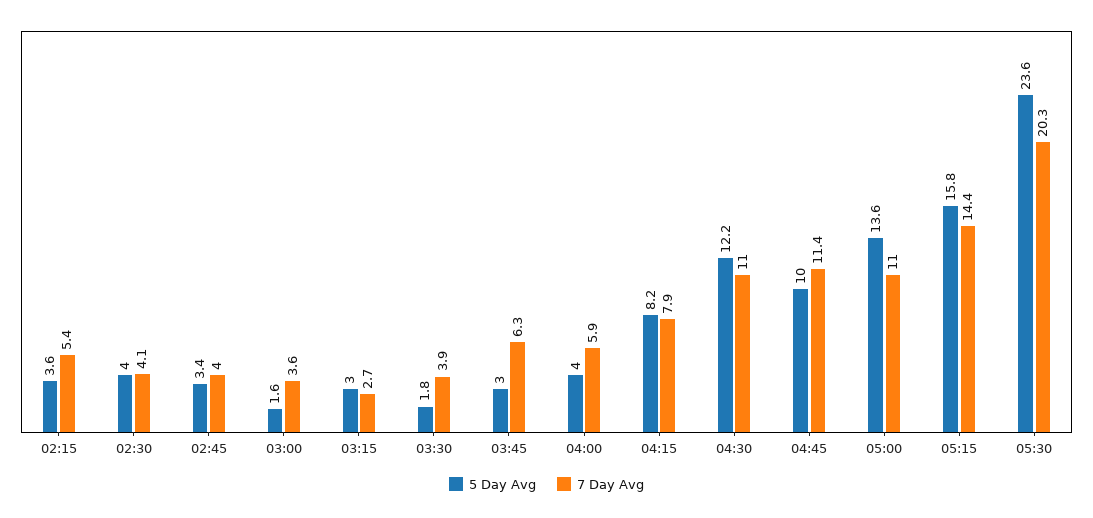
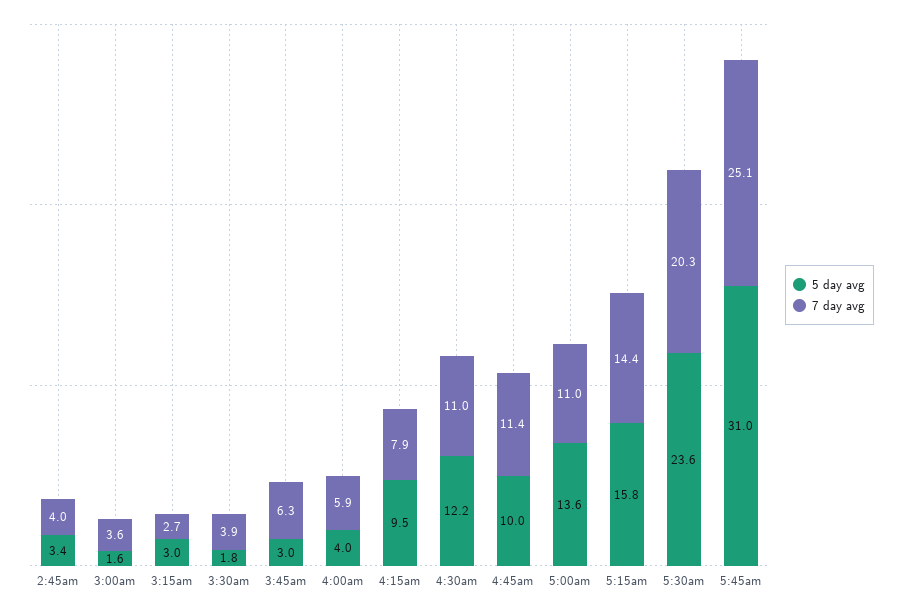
5 Day Avg, 02:15: 3.6 -> none
7 Day Avg, 02:15: 5.4 -> none
5 Day Avg, 02:30: 4 -> none
7 Day Avg, 02:30: 4.1 -> none
5 Day Avg, 04:15: 8.2 -> 9.5
5 Day Avg, 5:45am: none -> 31
7 Day Avg, 5:45am: none -> 25.1

